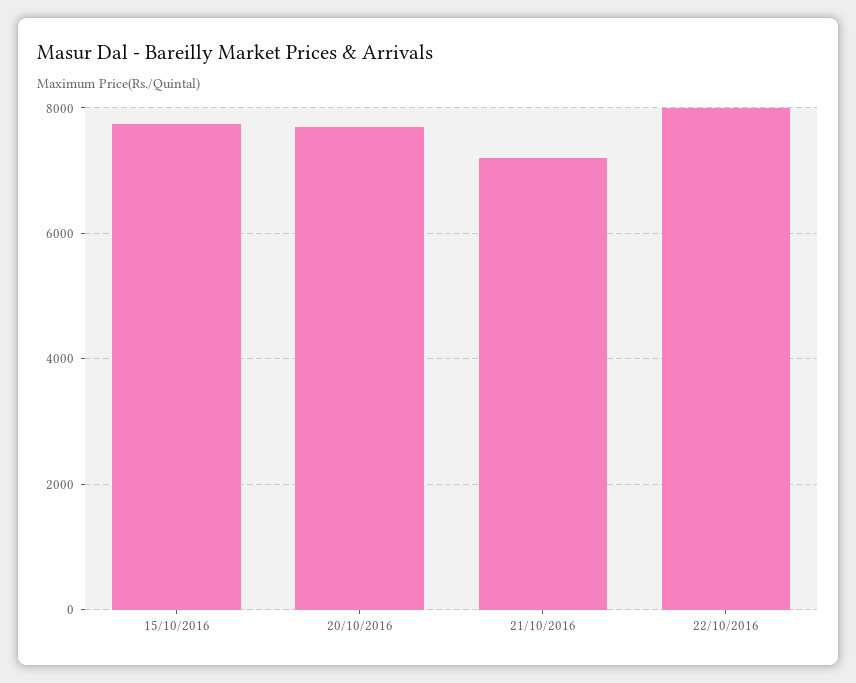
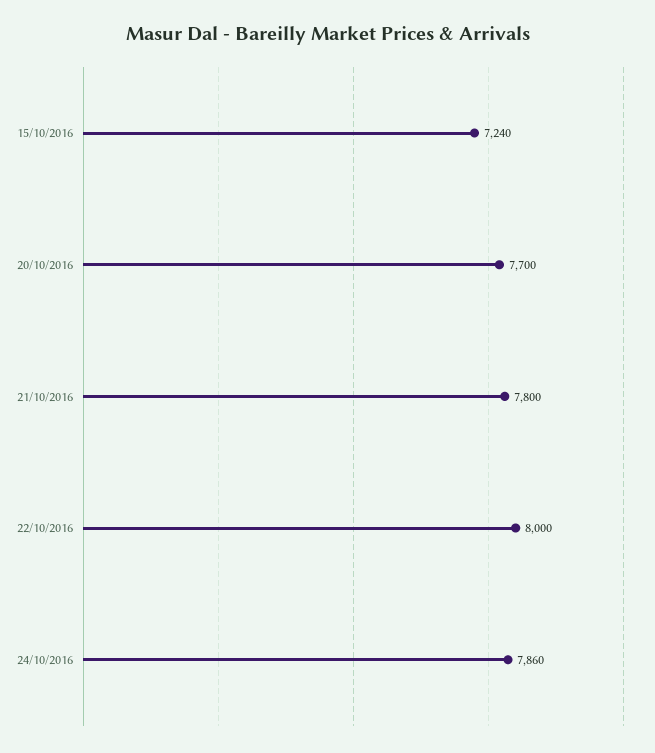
15/10/2016: 7800 -> 7240
21/10/2016: 7200 -> 7800
24/10/2016: none -> 7860

